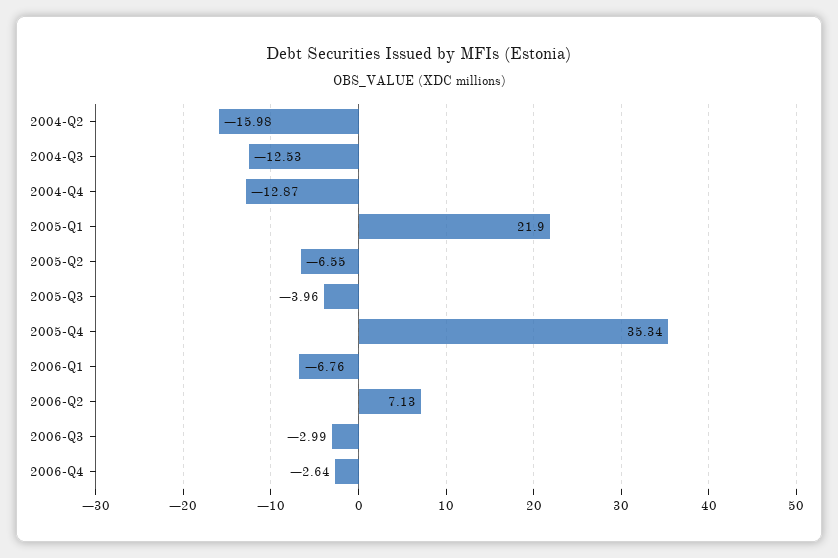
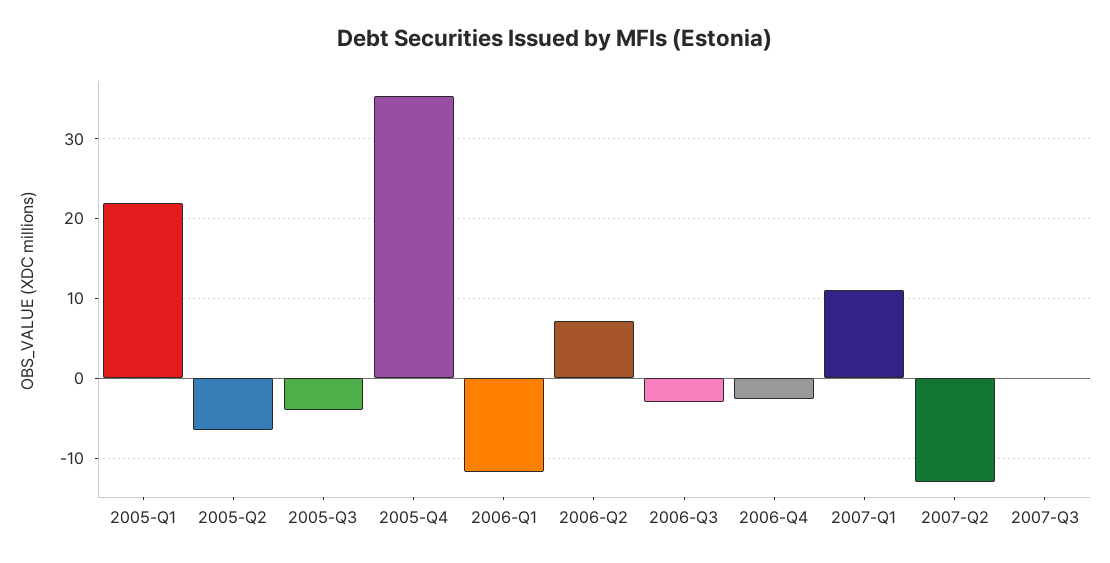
2004-Q2: -15.98 -> none
2004-Q3: -12.53 -> none
2004-Q4: -12.87 -> none
2006-Q1: -6.76 -> -12
2007-Q1: none -> 11
2007-Q2: none -> -13
2007-Q3: none -> 0

